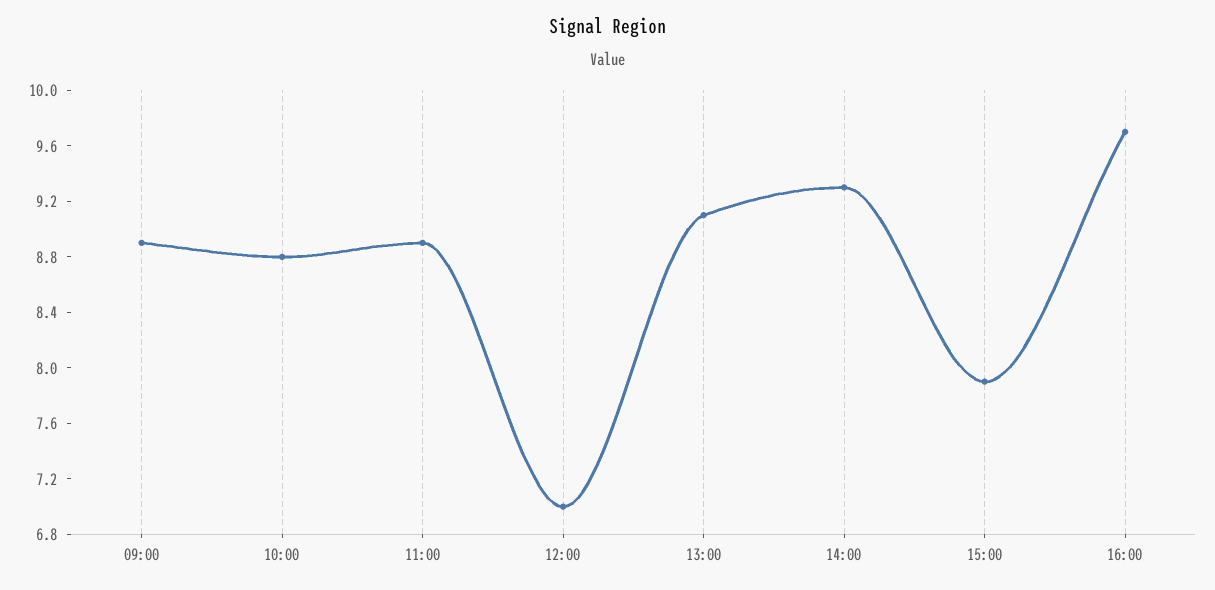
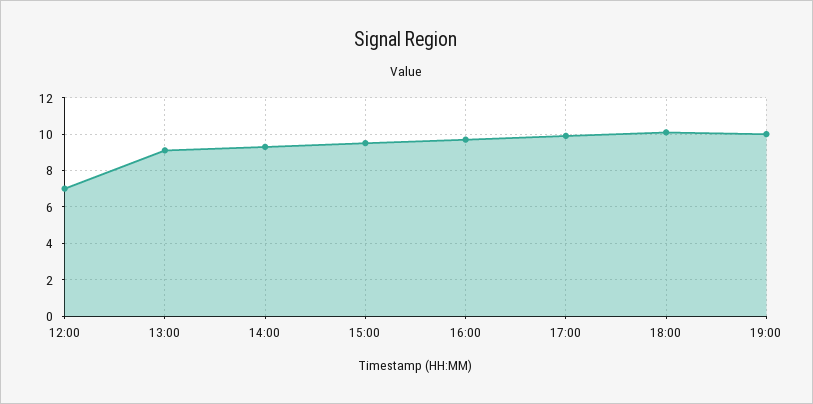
09:00: 8.9 -> none
10:00: 8.8 -> none
11:00: 8.9 -> none
15:00: 7.9 -> 9.5
17:00: none -> 10
18:00: none -> 10
19:00: none -> 10

